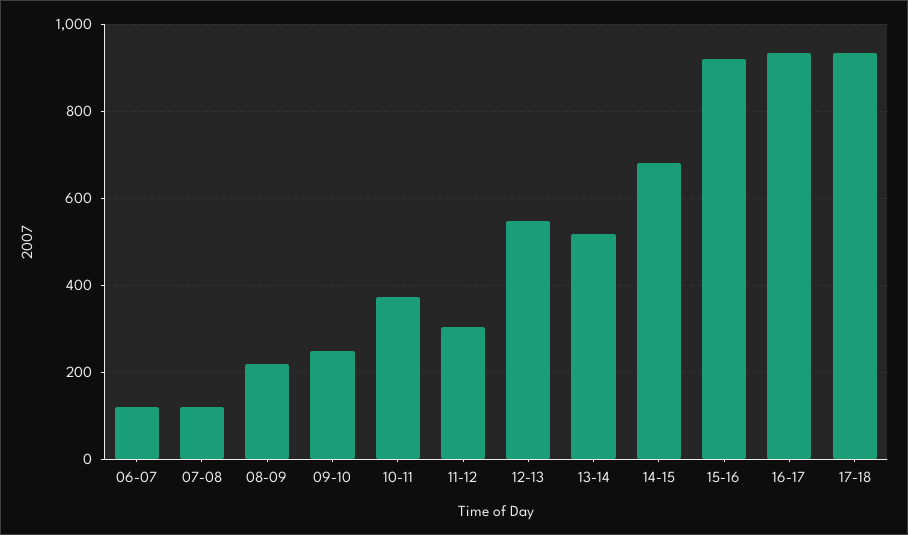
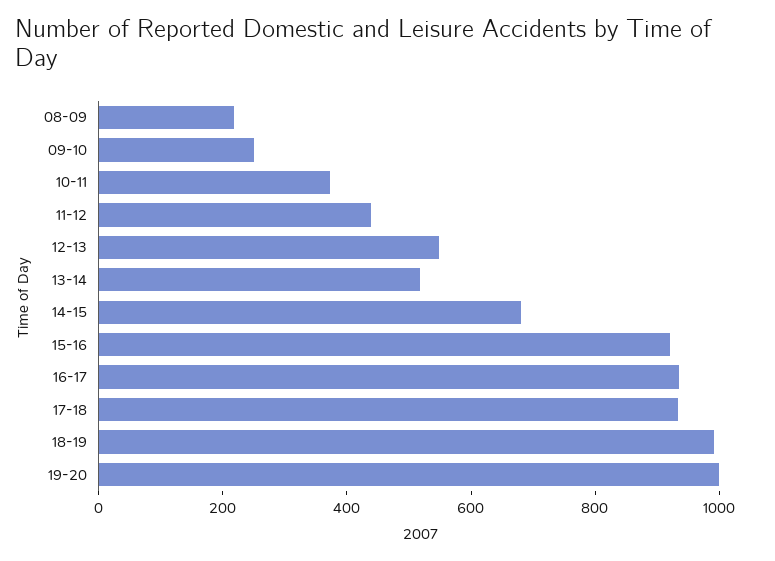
06-07: 120 -> none
07-08: 120 -> none
11-12: 300 -> 450
18-19: none -> 1000
19-20: none -> 1000

